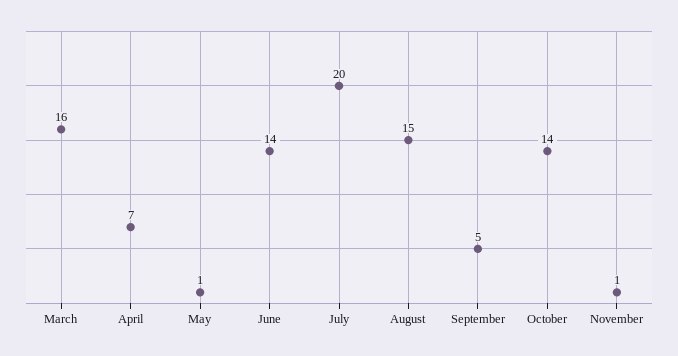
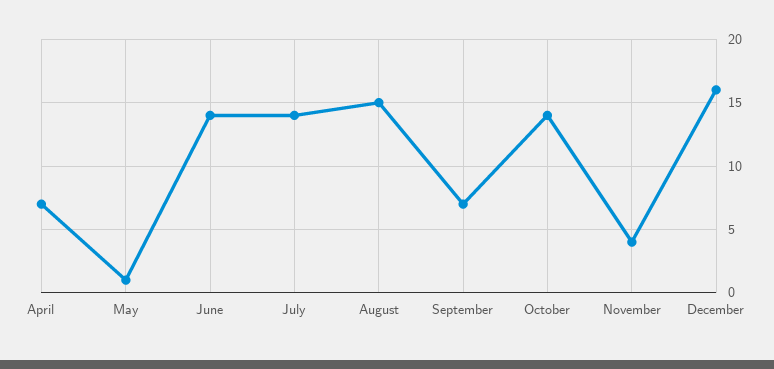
March: 16 -> none
July: 20 -> 14
September: 5 -> 7
November: 1 -> 4
December: none -> 16

